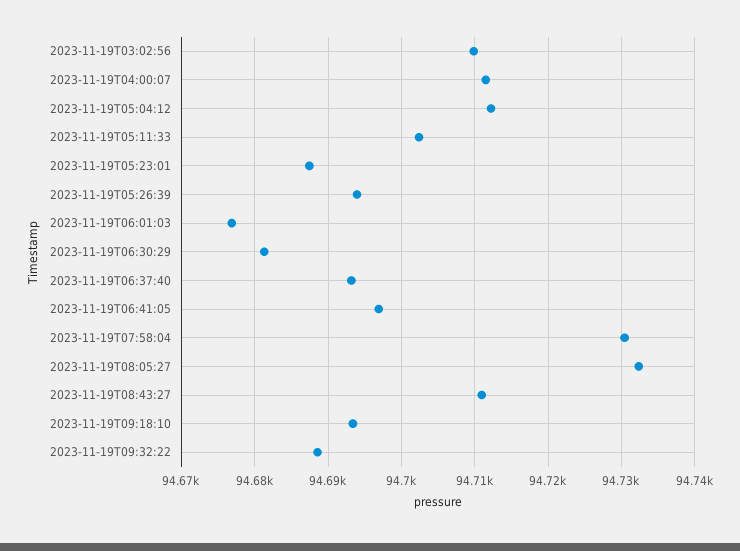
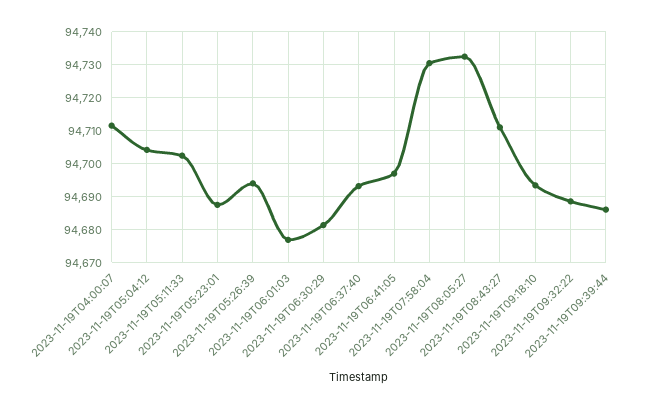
2023-11-19T03:02:56: 94710 -> none
2023-11-19T05:04:12: 94712 -> 94704
2023-11-19T09:39:44: none -> 94686

